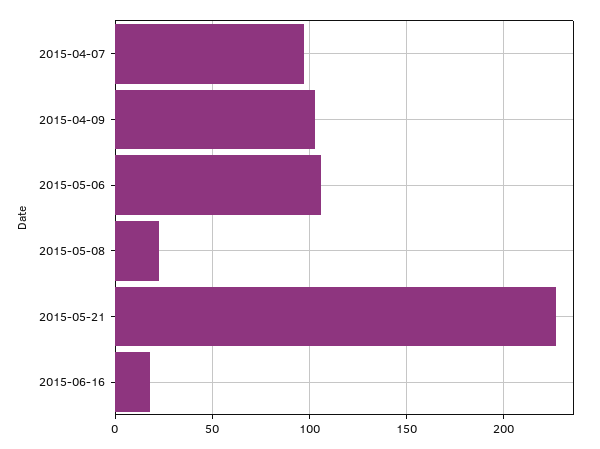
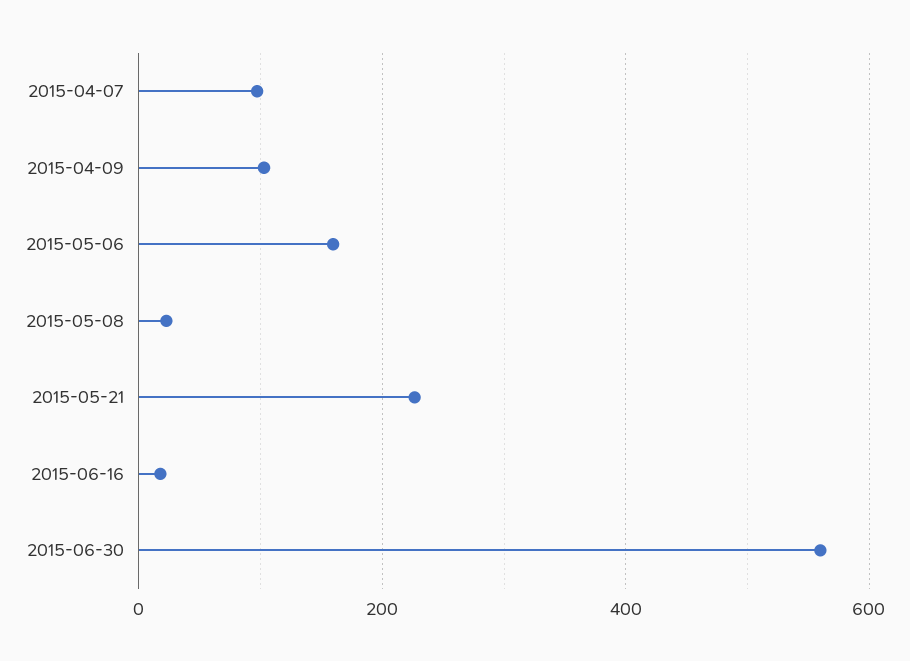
2015-05-06: 105 -> 160
2015-06-30: none -> 560

